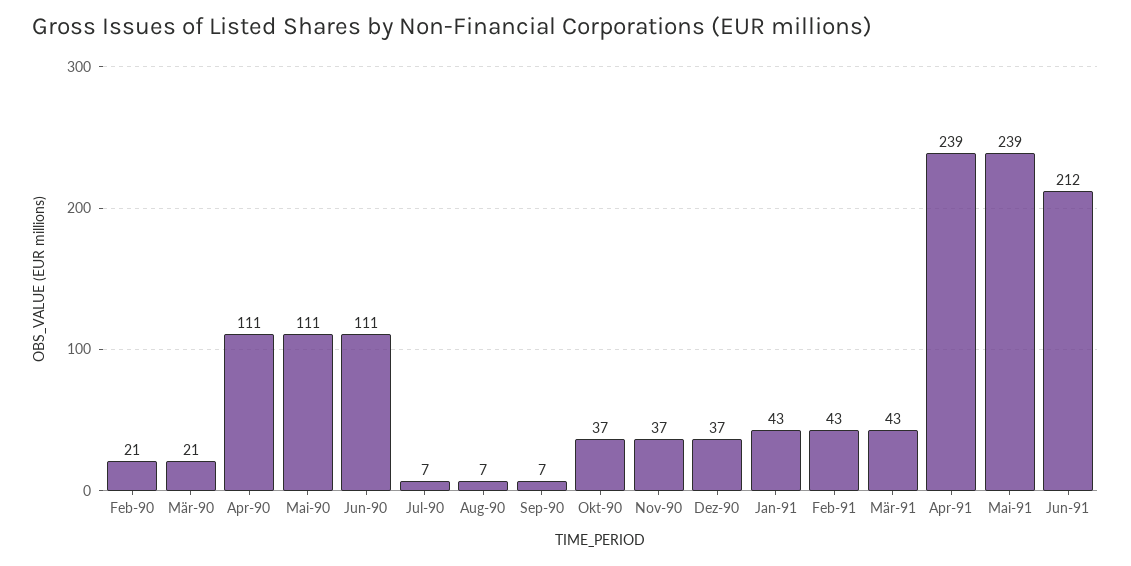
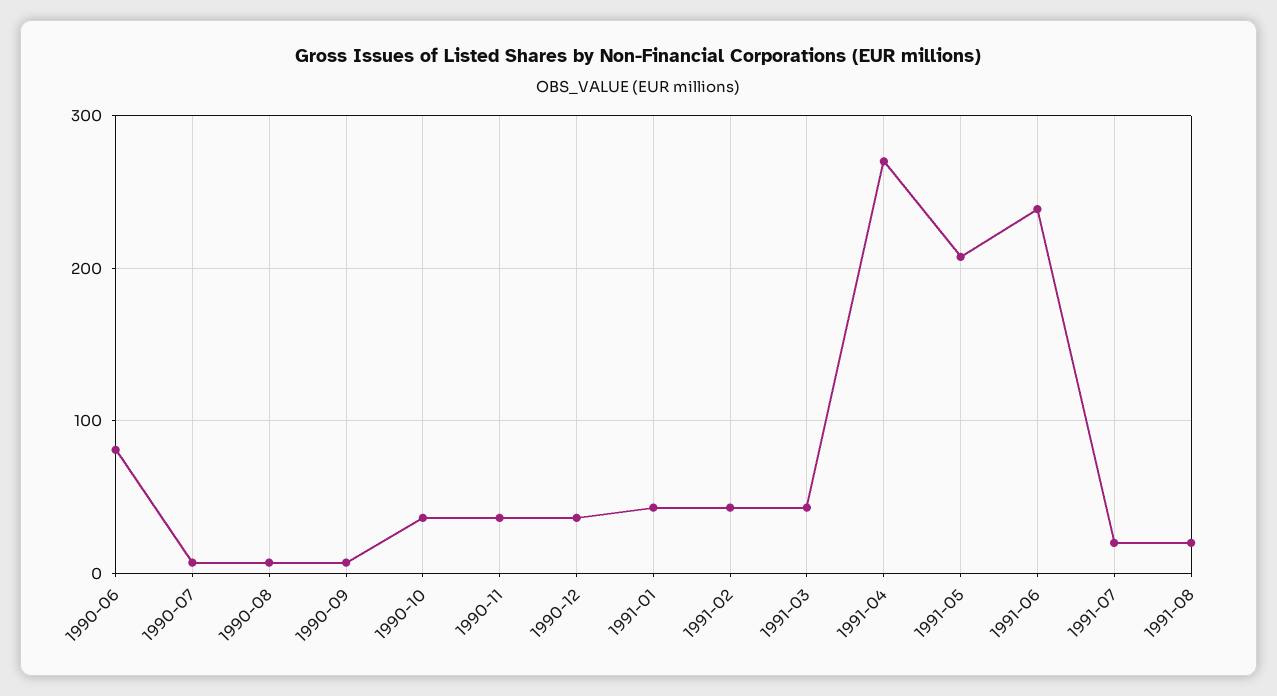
Feb-90: 21 -> none
Mär-90: 21 -> none
Apr-90: 111 -> none
Mai-90: 111 -> none
Jun-90: 111 -> 80
Apr-91: 239 -> 270
Mai-91: 239 -> 210
Jun-91: 212 -> 240
1991-07: none -> 20
1991-08: none -> 20

